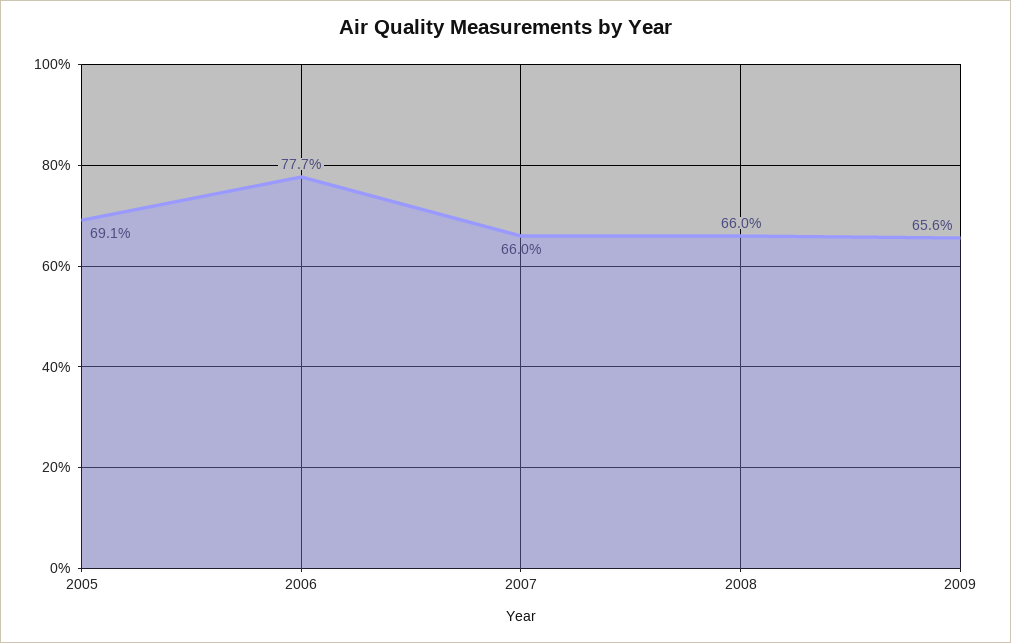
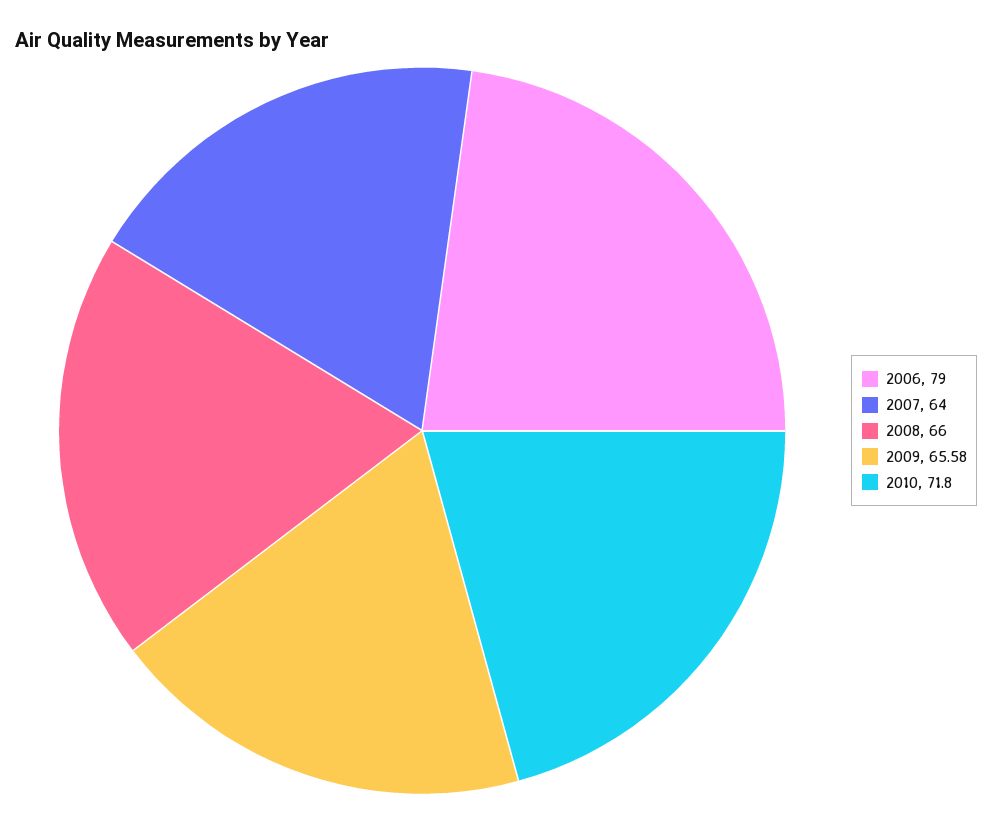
2005: 69.1 -> none
2006: 77.7 -> 79
2007: 66 -> 64
2010: none -> 71.8

